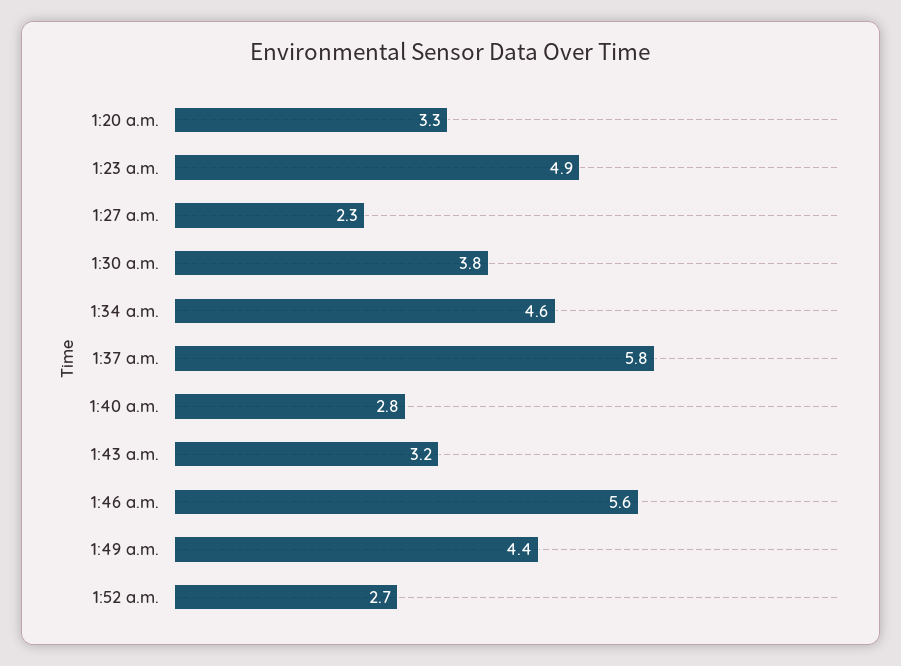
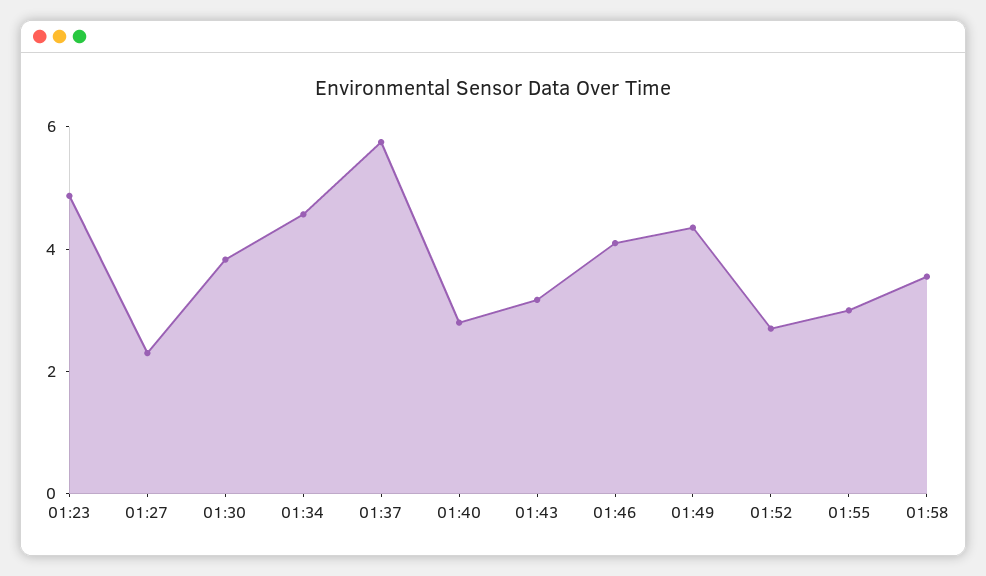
1:20 a.m.: 3.3 -> none
1:46 a.m.: 5.6 -> 4
01:55: none -> 3
01:58: none -> 3.5

